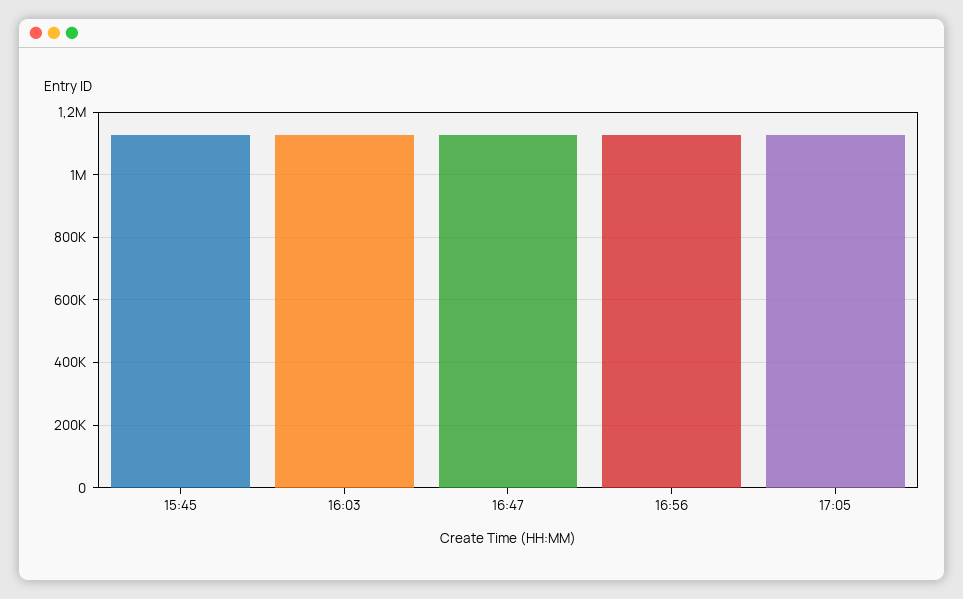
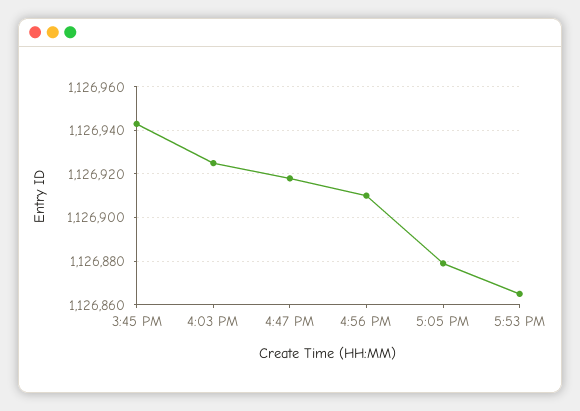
5:53 PM: none -> 1126865

